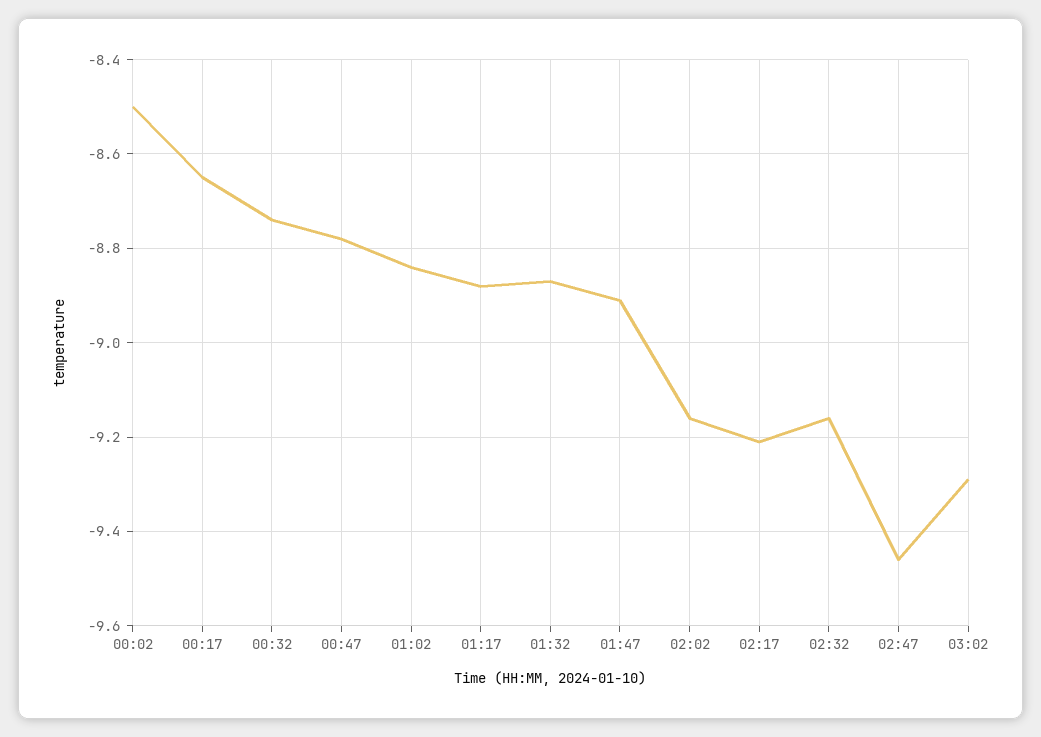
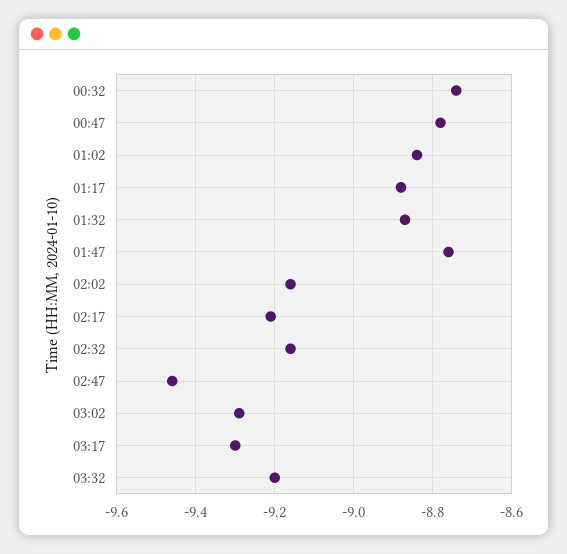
00:02: -8.5 -> none
00:17: -8.65 -> none
01:47: -8.9 -> -8.75
03:17: none -> -9.3
03:32: none -> -9.2

